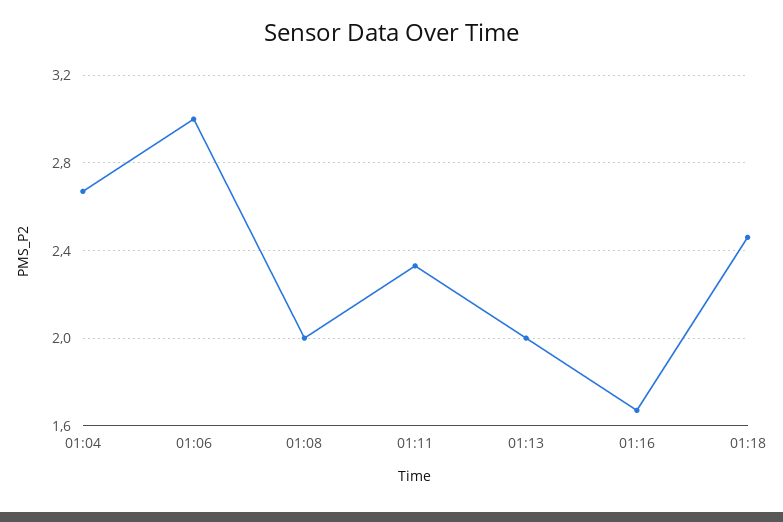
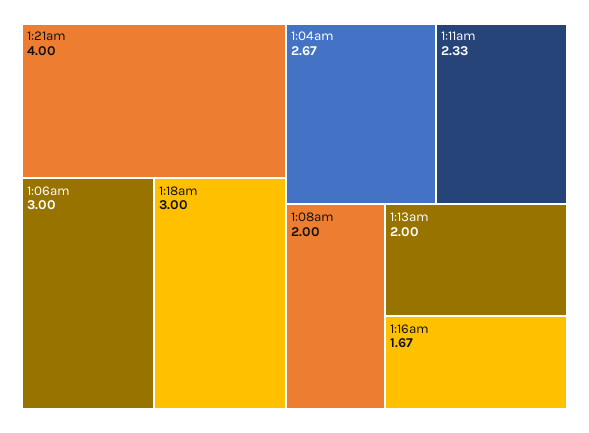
01:18: 2.45 -> 3
1:21am: none -> 4

